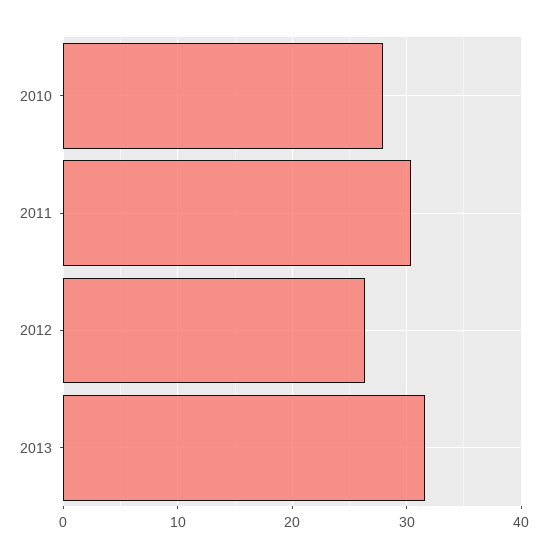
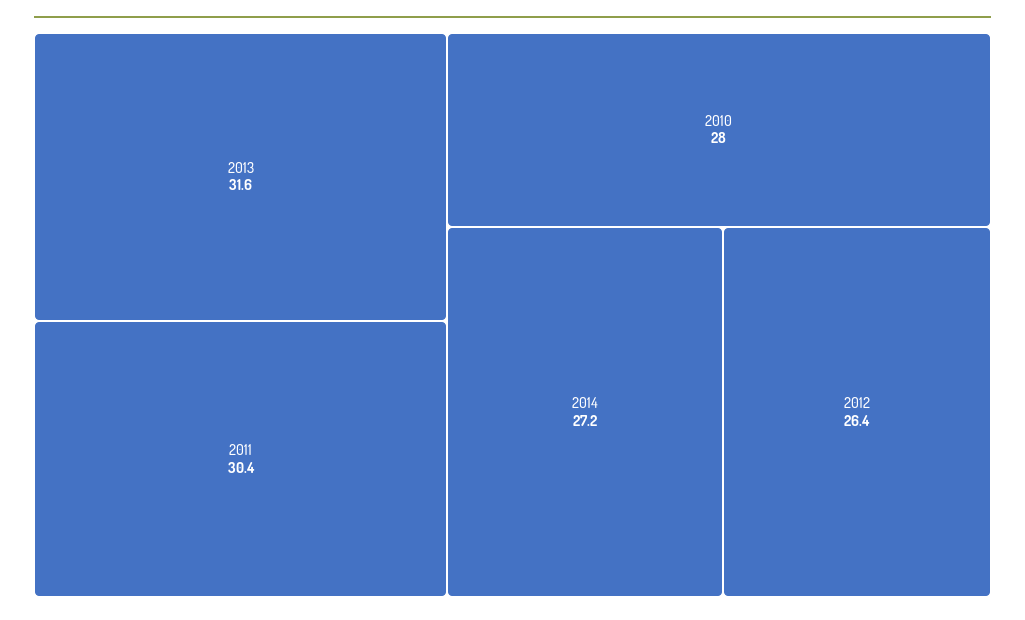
2014: none -> 27.2

